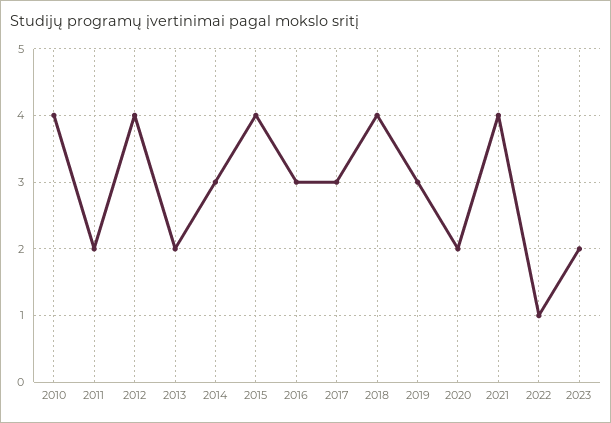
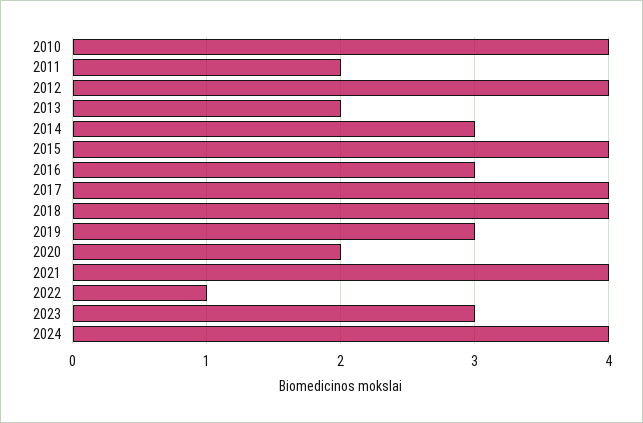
2017: 3 -> 4
2023: 2 -> 3
2024: none -> 4

